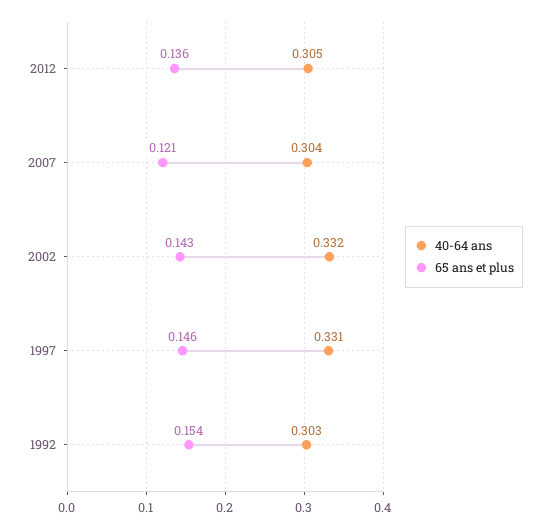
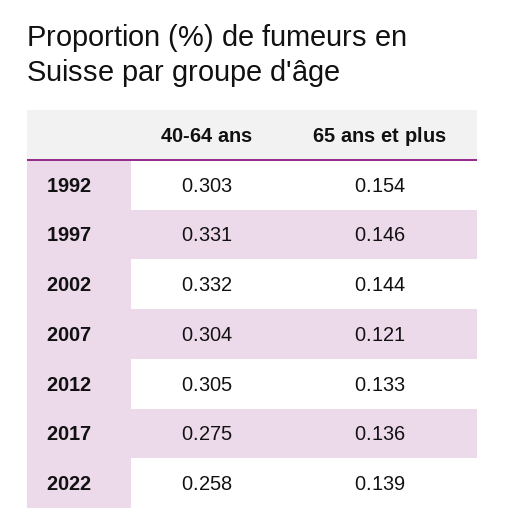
65 ans et plus, 2012: 0.136 -> 0.133
65 ans et plus, 2002: 0.143 -> 0.144
40-64 ans, 2017: none -> 0.275
65 ans et plus, 2017: none -> 0.136
40-64 ans, 2022: none -> 0.258
65 ans et plus, 2022: none -> 0.139

